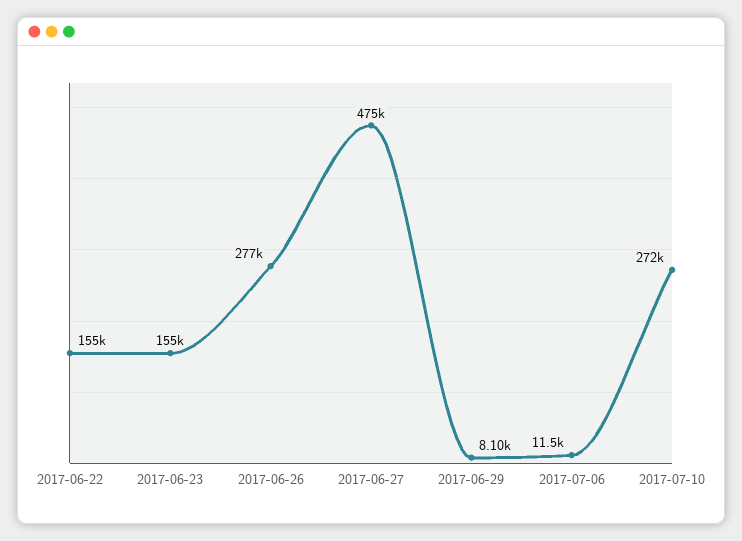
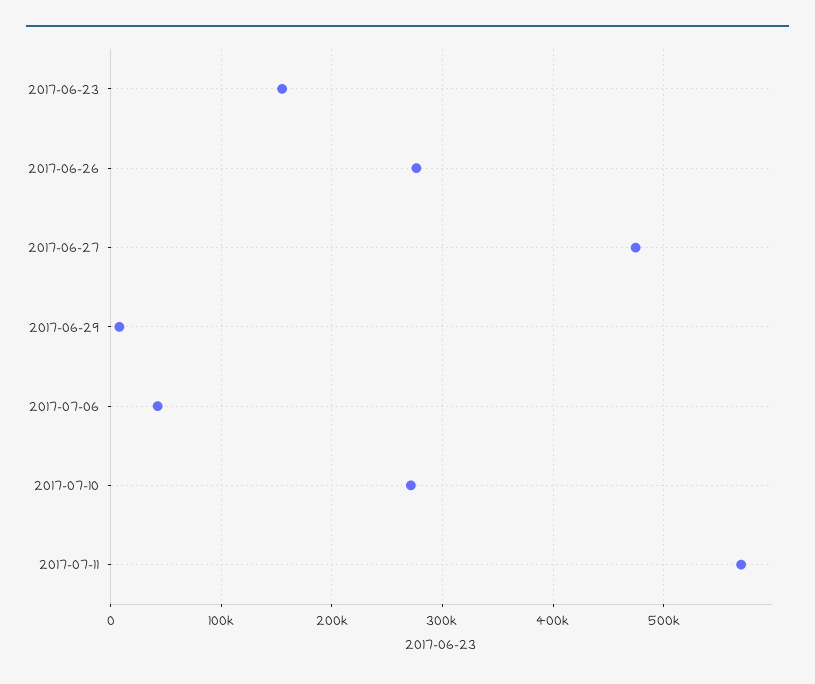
2017-06-22: 155000 -> none
2017-07-06: 11500 -> 40000
2017-07-11: none -> 570000

